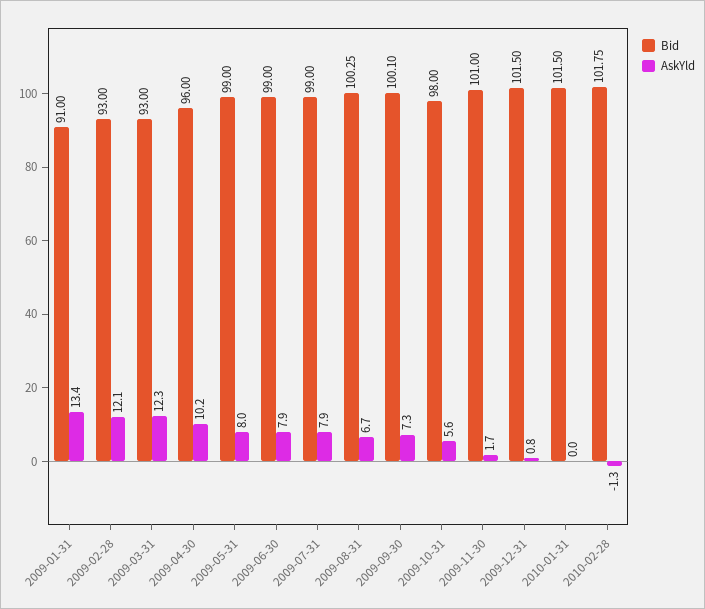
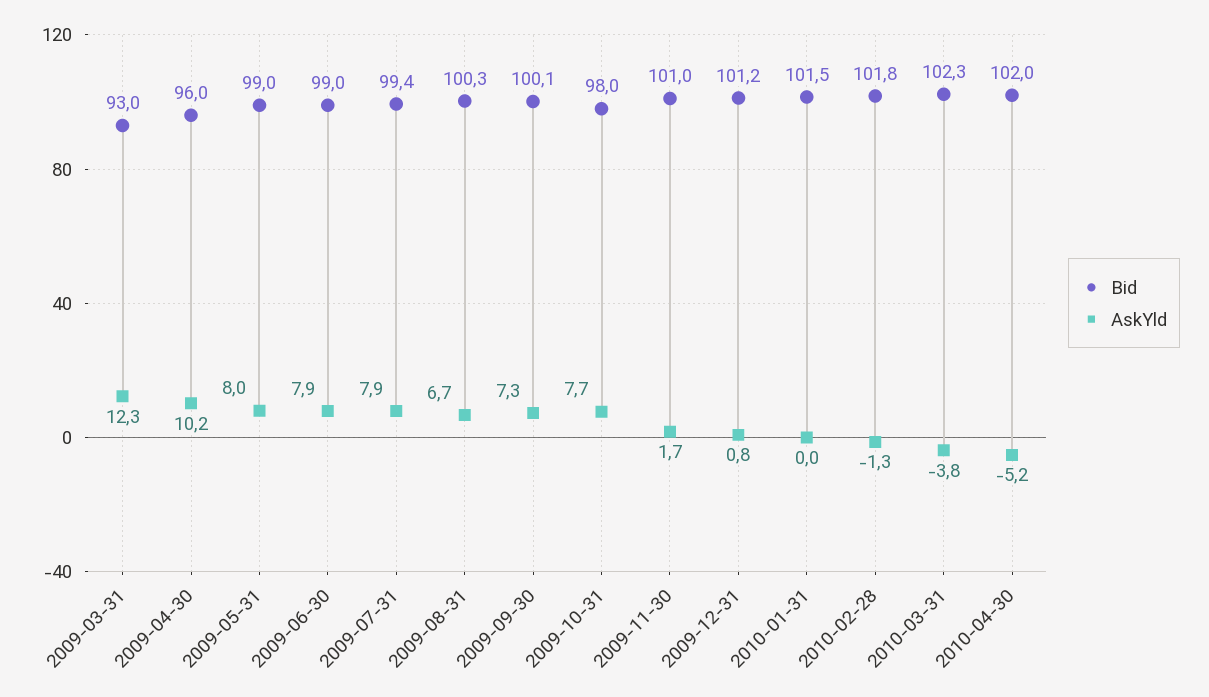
Bid, 2009-01-31: 91 -> none
AskYld, 2009-01-31: 13.4 -> none
Bid, 2009-02-28: 93 -> none
AskYld, 2009-02-28: 12.1 -> none
Bid, 2009-07-31: 99 -> 99.4
AskYld, 2009-10-31: 5.6 -> 7.7
Bid, 2009-12-31: 101.5 -> 101.2
Bid, 2010-03-31: none -> 102.3
AskYld, 2010-03-31: none -> -3.8
Bid, 2010-04-30: none -> 102
AskYld, 2010-04-30: none -> -5.2

